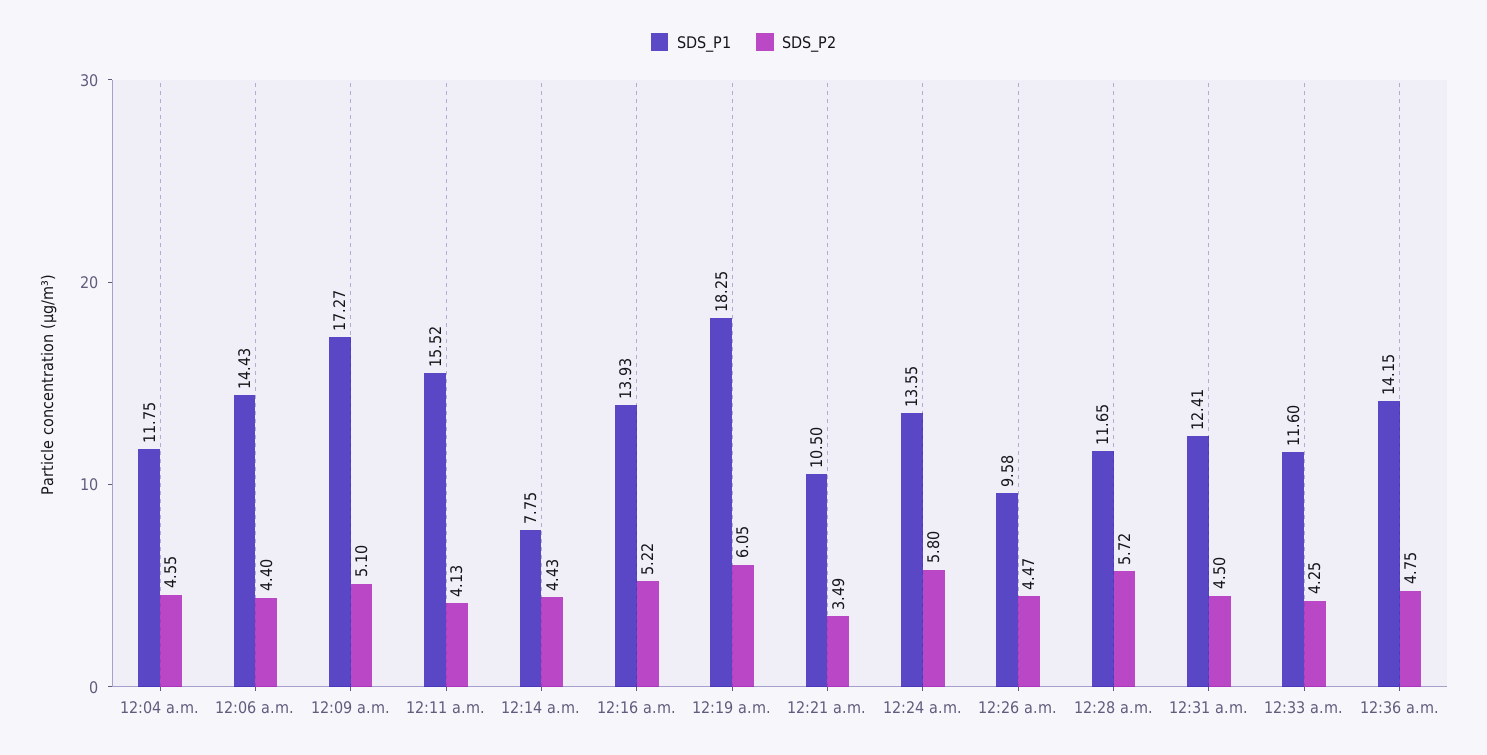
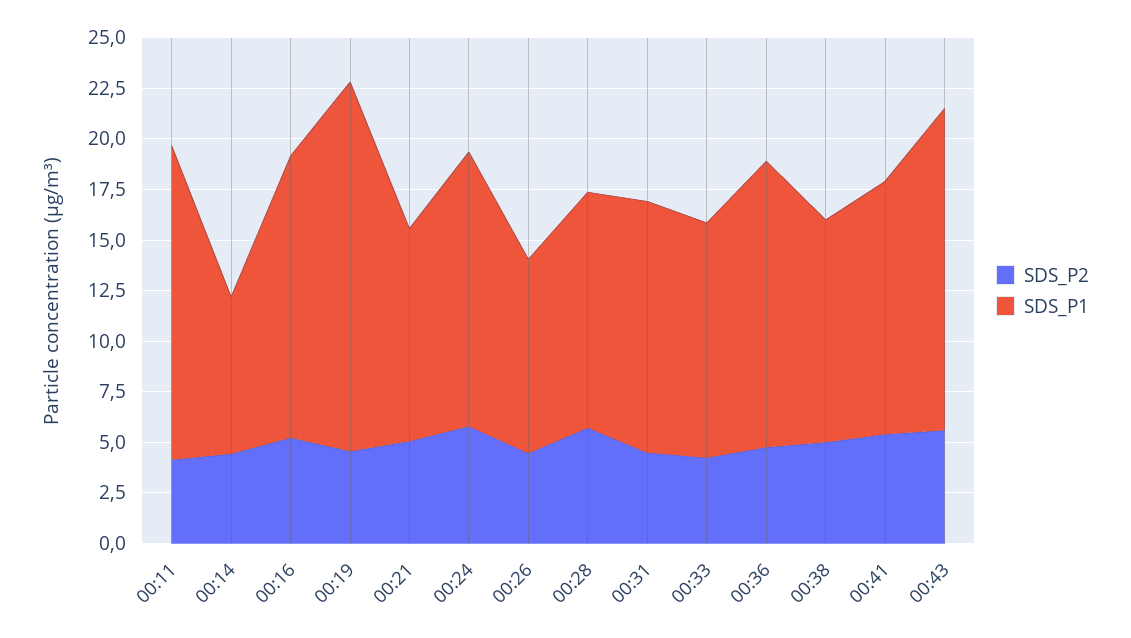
SDS_P1, 12:04 a.m.: 11.75 -> none
SDS_P2, 12:04 a.m.: 4.55 -> none
SDS_P1, 12:06 a.m.: 14.43 -> none
SDS_P2, 12:06 a.m.: 4.4 -> none
SDS_P1, 12:09 a.m.: 17.27 -> none
SDS_P2, 12:09 a.m.: 5.1 -> none
SDS_P2, 12:19 a.m.: 6.05 -> 4.5
SDS_P2, 12:21 a.m.: 3.49 -> 5
SDS_P2, 00:38: none -> 5
SDS_P1, 00:38: none -> 11
SDS_P2, 00:41: none -> 5.5
SDS_P1, 00:41: none -> 12.5
SDS_P2, 00:43: none -> 5.5
SDS_P1, 00:43: none -> 16

